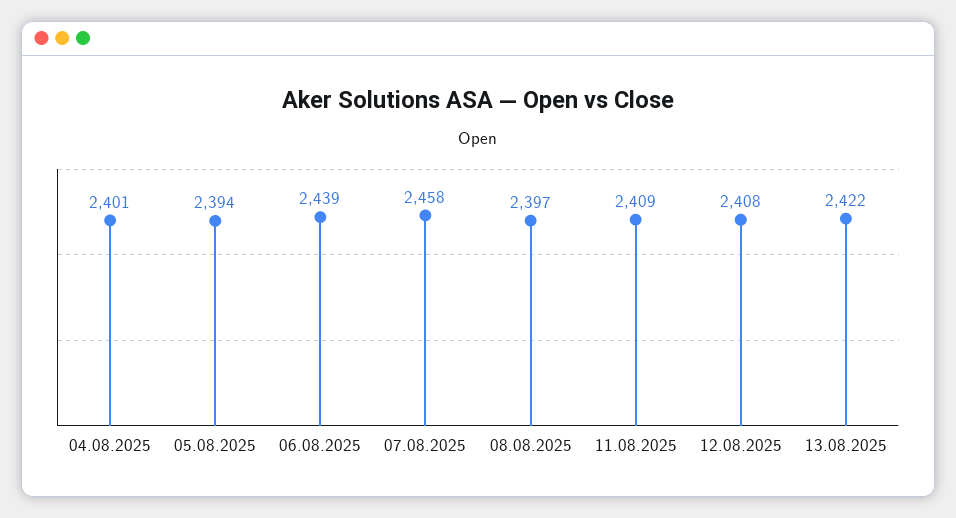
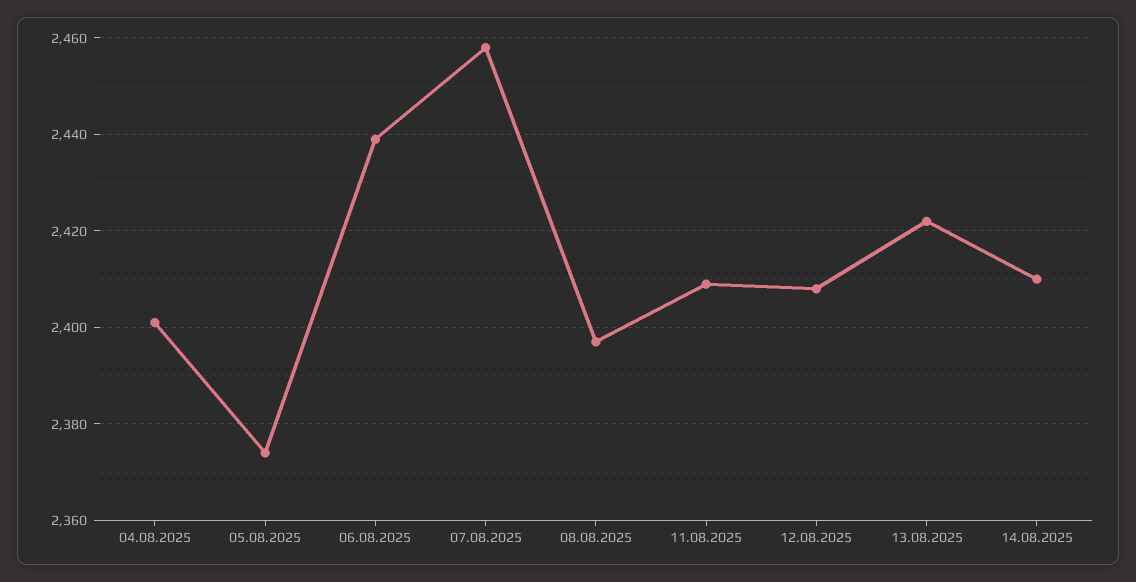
05.08.2025: 2394 -> 2375
14.08.2025: none -> 2410

